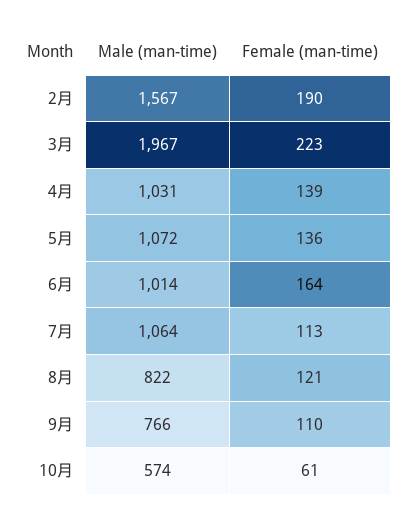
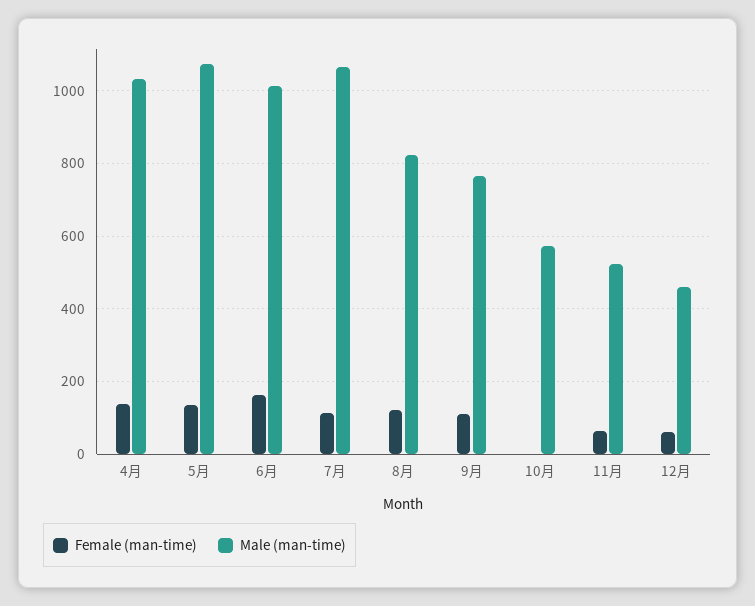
Male (man-time), 2月: 1567 -> none
Female (man-time), 2月: 190 -> none
Male (man-time), 3月: 1967 -> none
Female (man-time), 3月: 223 -> none
Female (man-time), 10月: 61 -> 0
Female (man-time), 11月: none -> 60
Male (man-time), 11月: none -> 520
Female (man-time), 12月: none -> 60
Male (man-time), 12月: none -> 460

